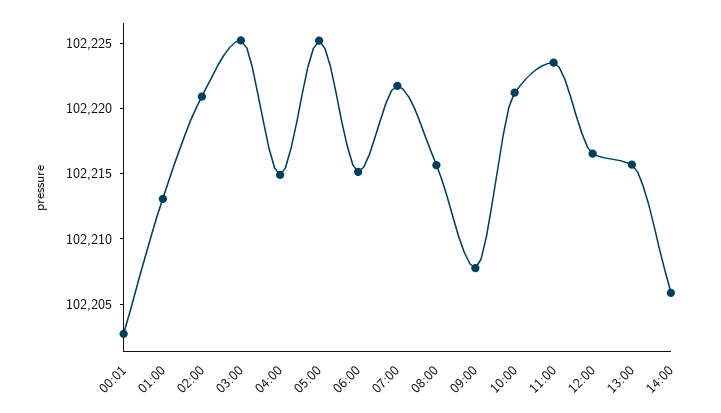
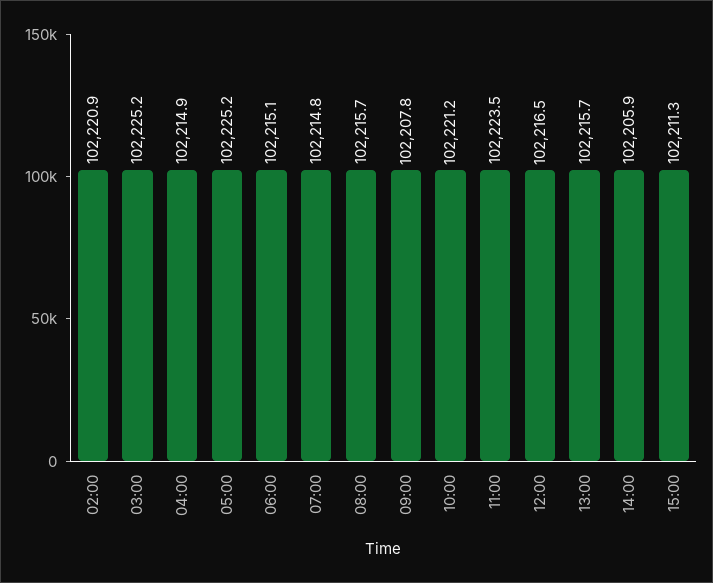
00:01: 102203 -> none
01:00: 102213 -> none
07:00: 102222 -> 102214.8
15:00: none -> 102211.3

